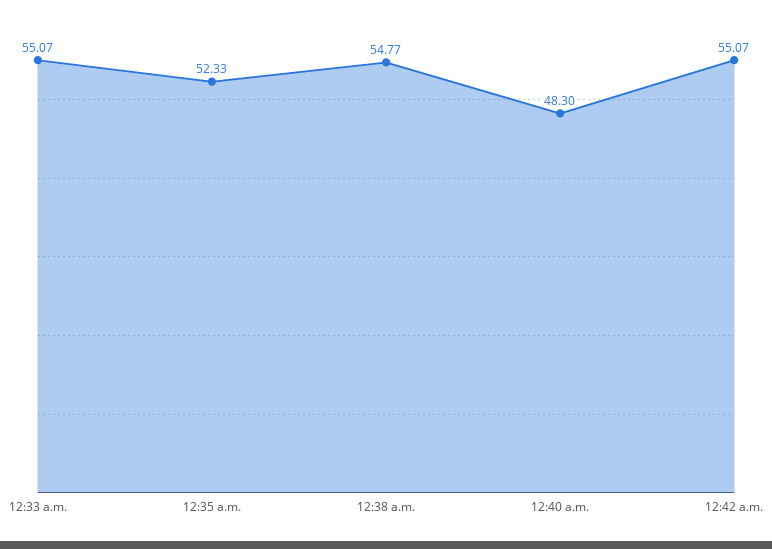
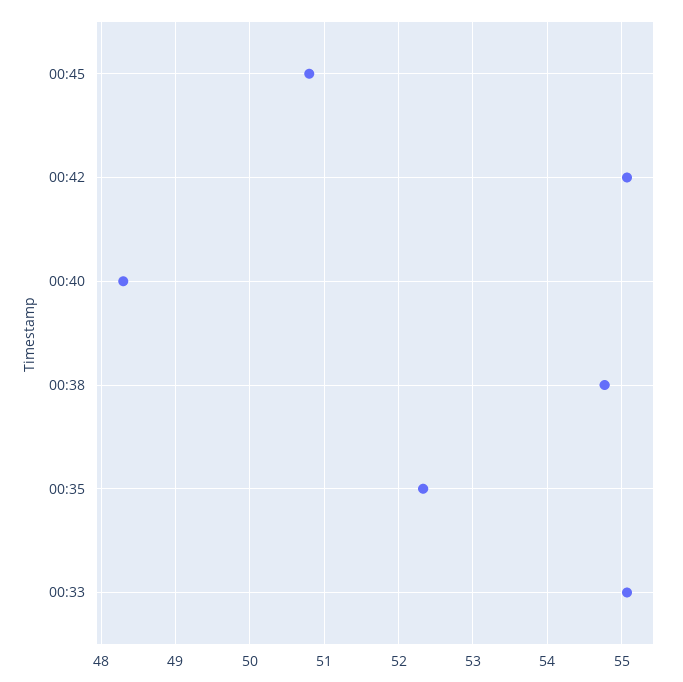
00:45: none -> 50.8

